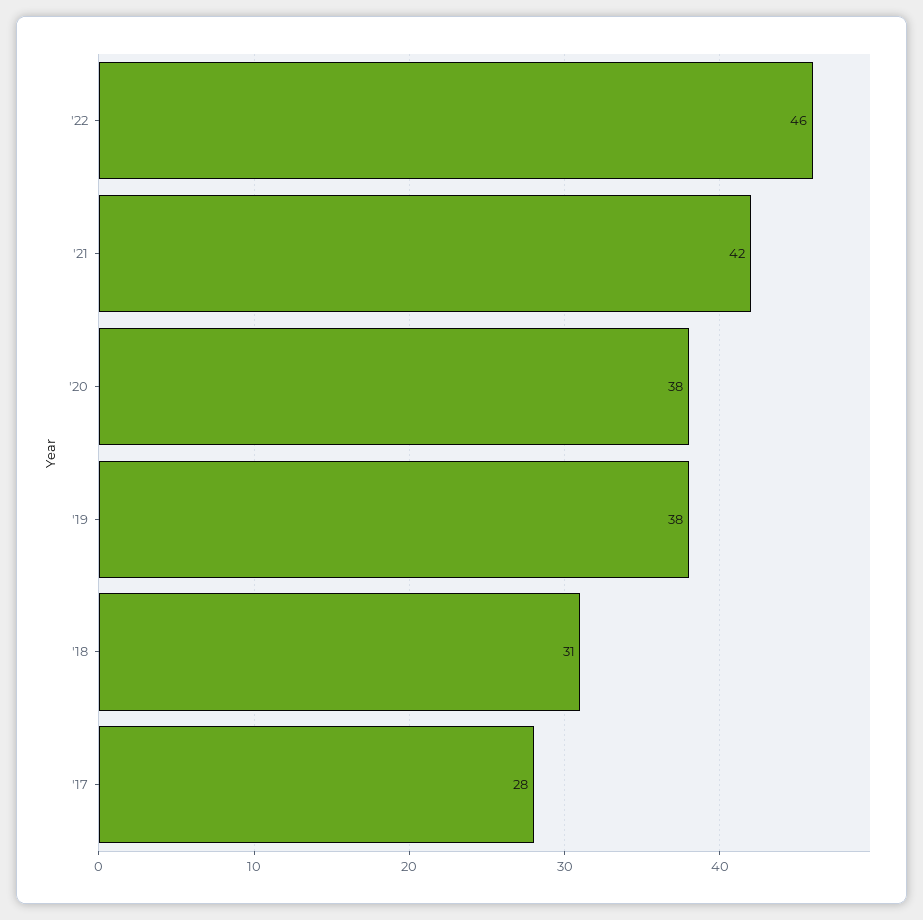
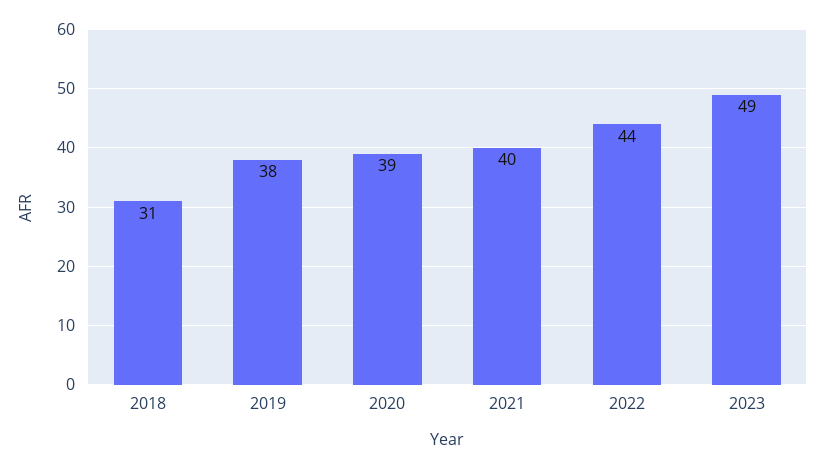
'22: 46 -> 44
'21: 42 -> 40
'20: 38 -> 39
'17: 28 -> none
2023: none -> 49

